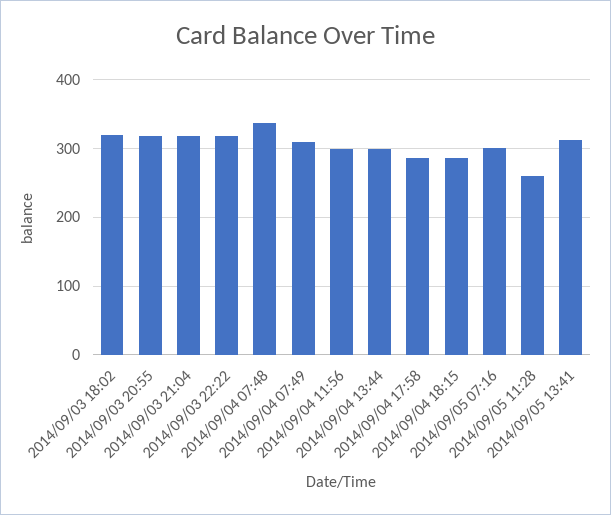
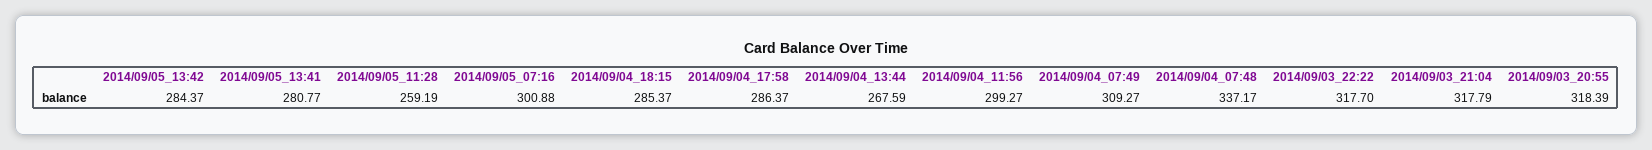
2014/09/03 18:02: 320 -> none
2014/09/04 13:44: 300 -> 267.59
2014/09/05 13:41: 310 -> 280.77
2014/09/05_13:42: none -> 284.37

